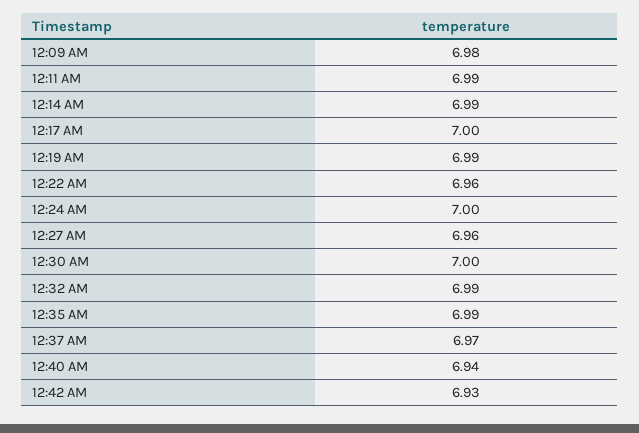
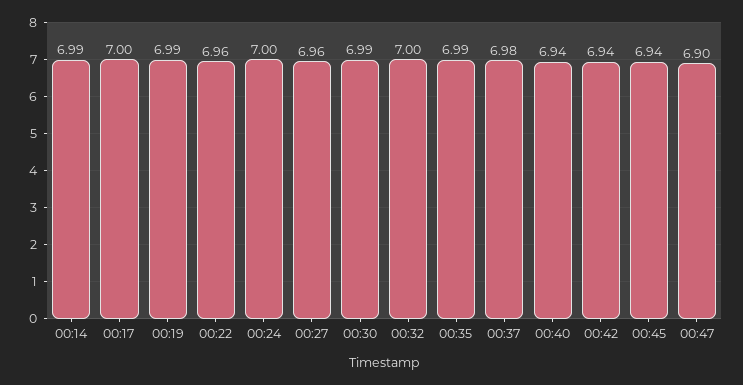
12:09 AM: 6.98 -> none
12:11 AM: 6.99 -> none
12:30 AM: 7 -> 6.99
12:32 AM: 6.99 -> 7
12:37 AM: 6.97 -> 6.98
12:42 AM: 6.93 -> 6.94
00:45: none -> 6.94
00:47: none -> 6.9

